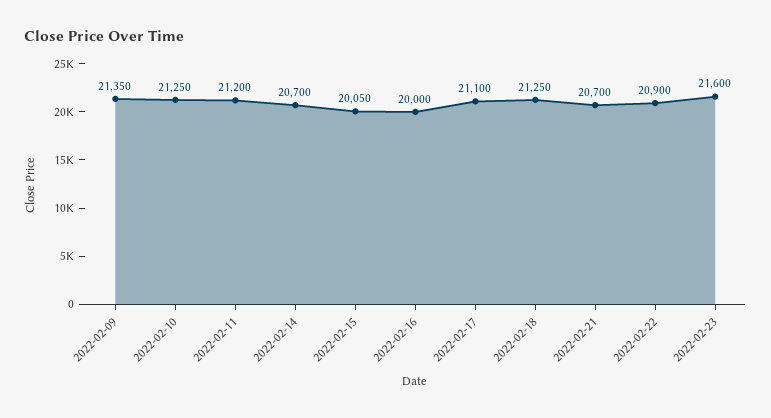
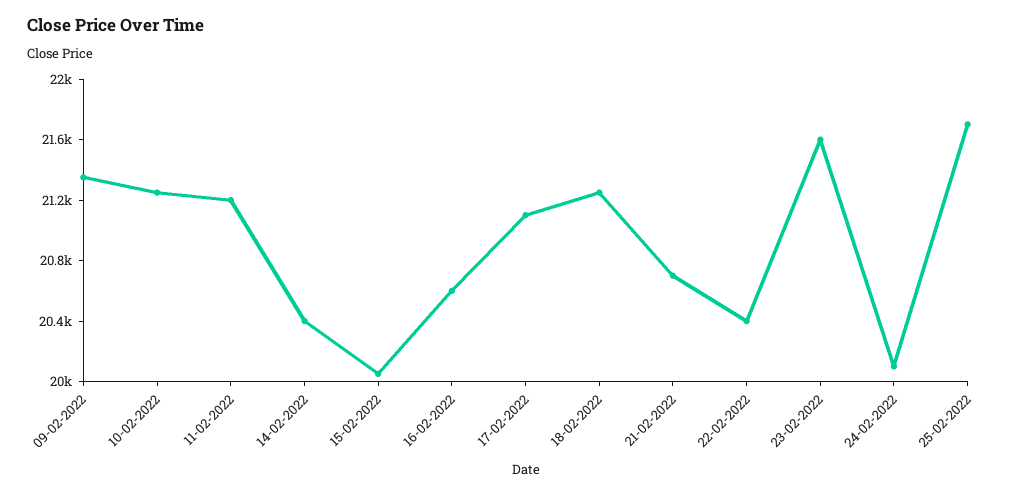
2022-02-14: 20700 -> 20400
2022-02-16: 20000 -> 20600
2022-02-22: 20900 -> 20400
24-02-2022: none -> 20100
25-02-2022: none -> 21700

